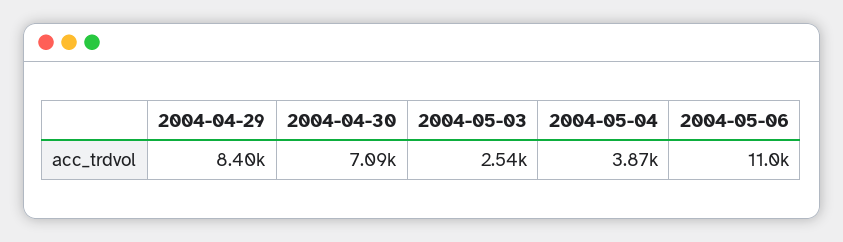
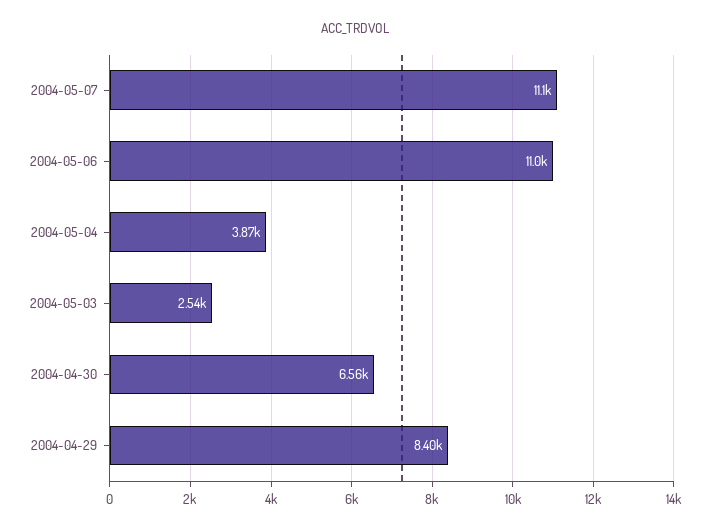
2004-04-30: 7090 -> 6560
2004-05-07: none -> 11100

